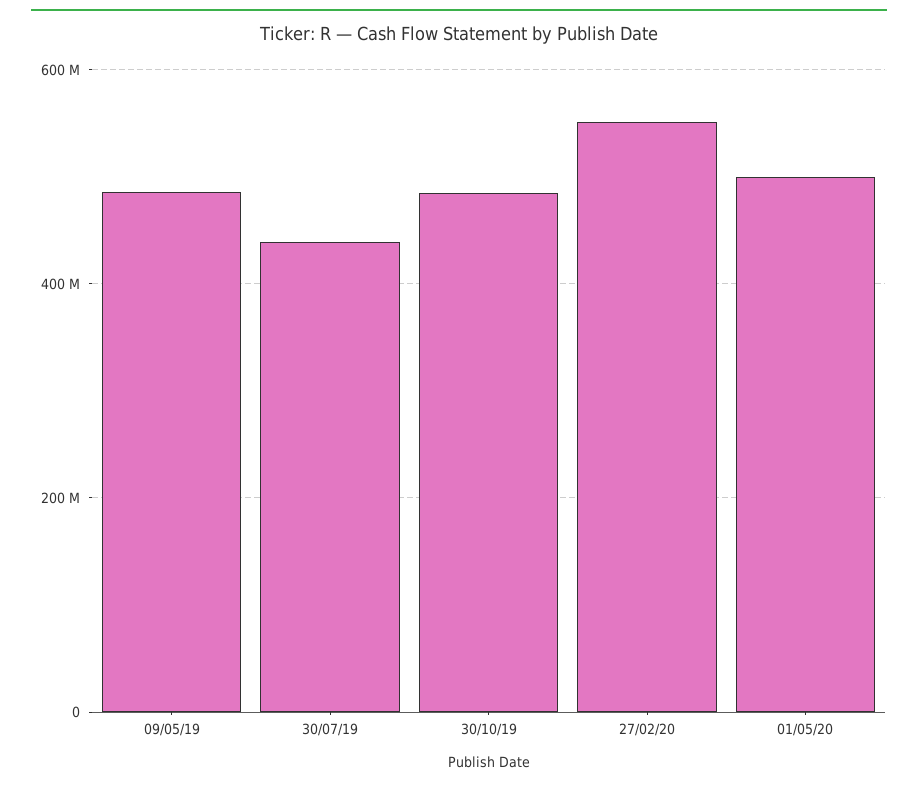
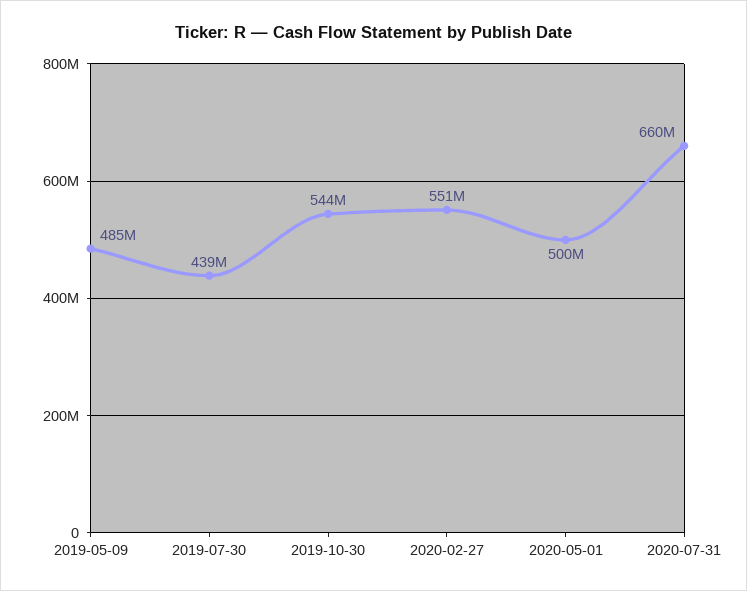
30/10/19: 480000000 -> 544000000
2020-07-31: none -> 660000000

